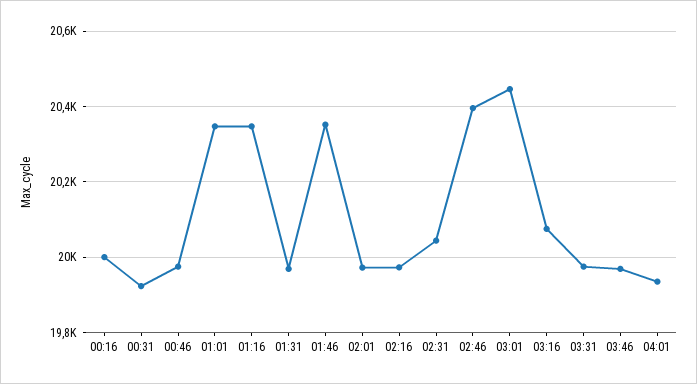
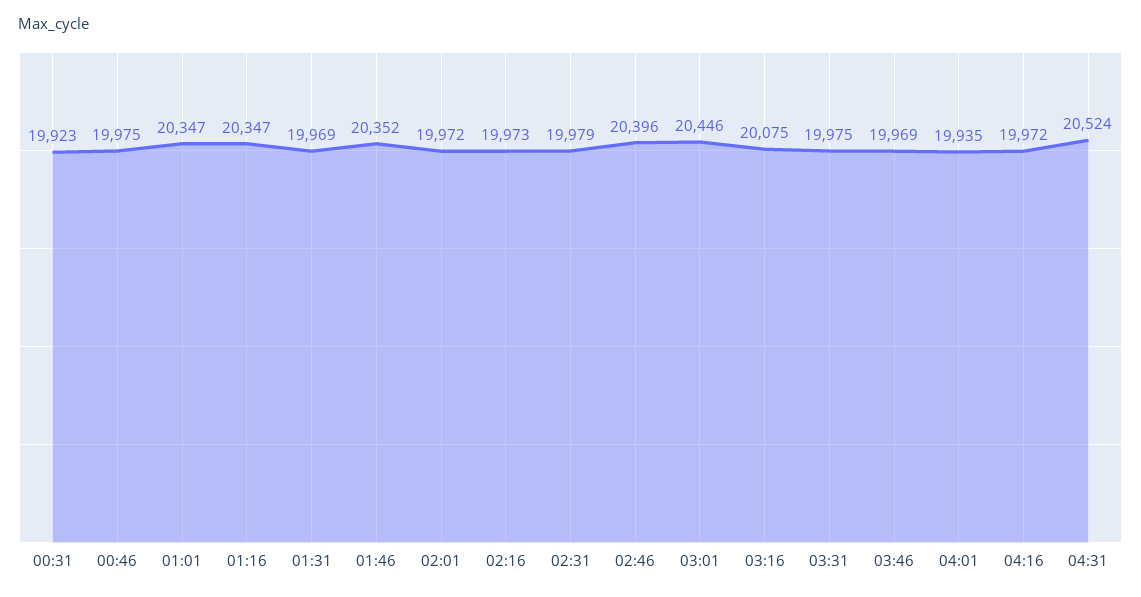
00:16: 20000 -> none
02:31: 20040 -> 19979
04:16: none -> 19972
04:31: none -> 20524

